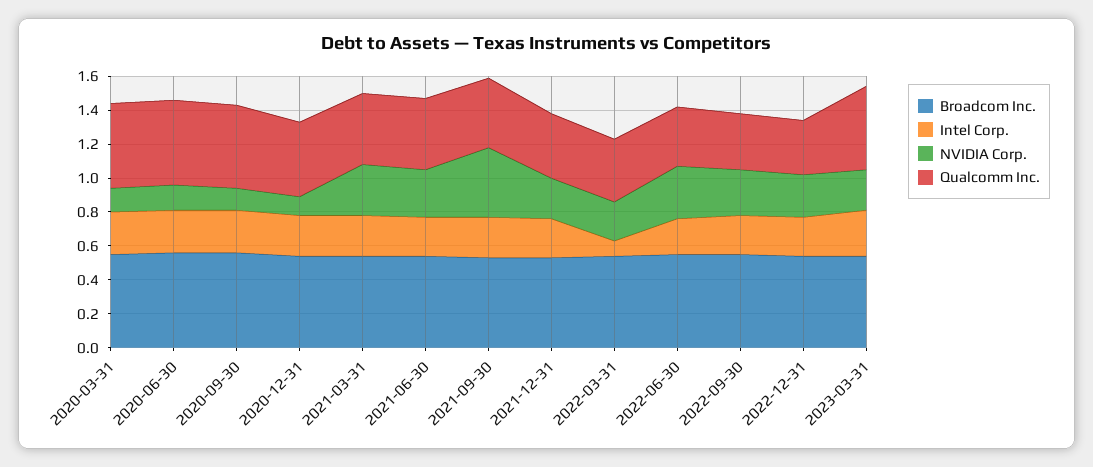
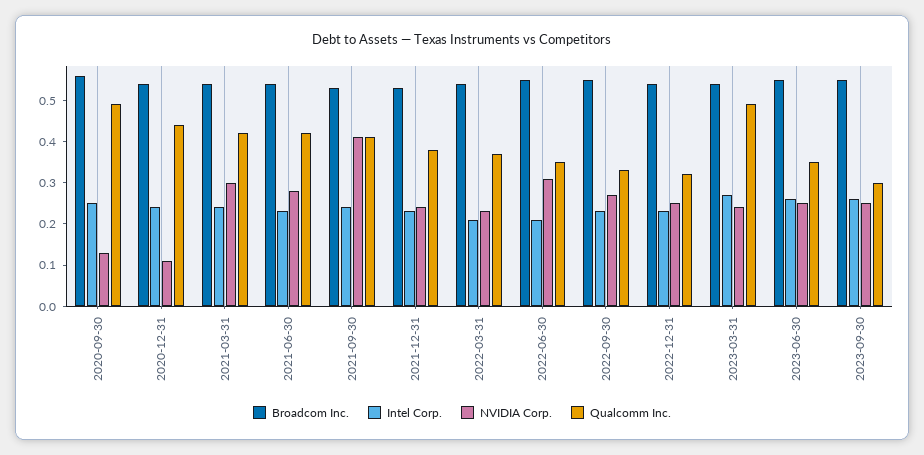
Broadcom Inc., 2020-03-31: 0.55 -> none
Intel Corp., 2020-03-31: 0.25 -> none
NVIDIA Corp., 2020-03-31: 0.15 -> none
Qualcomm Inc., 2020-03-31: 0.5 -> none
Broadcom Inc., 2020-06-30: 0.55 -> none
Intel Corp., 2020-06-30: 0.25 -> none
NVIDIA Corp., 2020-06-30: 0.15 -> none
Qualcomm Inc., 2020-06-30: 0.5 -> none
Intel Corp., 2022-03-31: 0.1 -> 0.2
Broadcom Inc., 2023-06-30: none -> 0.55
Intel Corp., 2023-06-30: none -> 0.25
NVIDIA Corp., 2023-06-30: none -> 0.25
Qualcomm Inc., 2023-06-30: none -> 0.35
Broadcom Inc., 2023-09-30: none -> 0.55
Intel Corp., 2023-09-30: none -> 0.25
NVIDIA Corp., 2023-09-30: none -> 0.25
Qualcomm Inc., 2023-09-30: none -> 0.3

